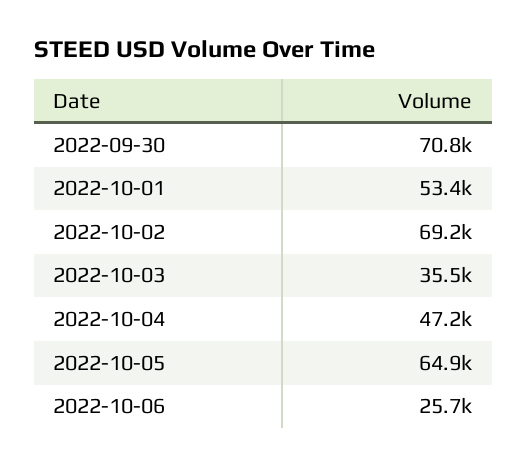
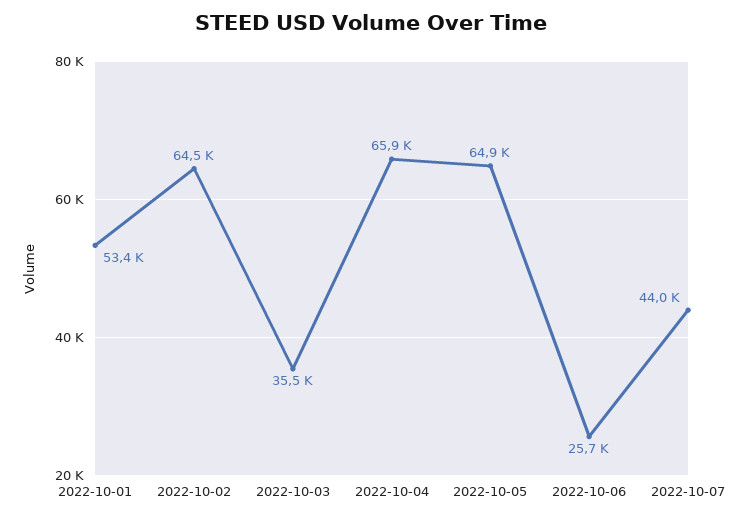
2022-09-30: 70800 -> none
2022-10-02: 69200 -> 64500
2022-10-04: 47200 -> 65900
2022-10-07: none -> 44000

